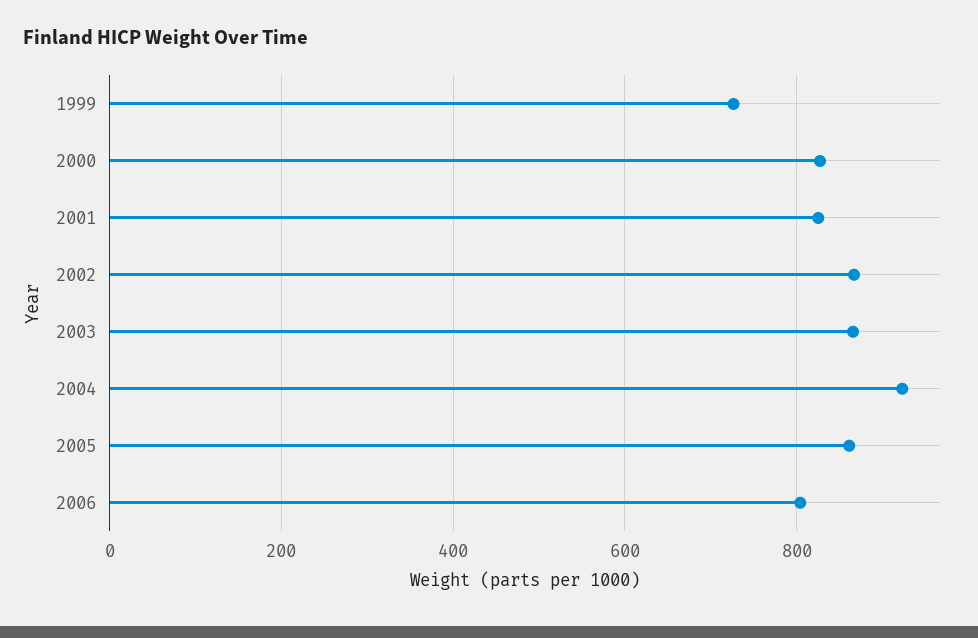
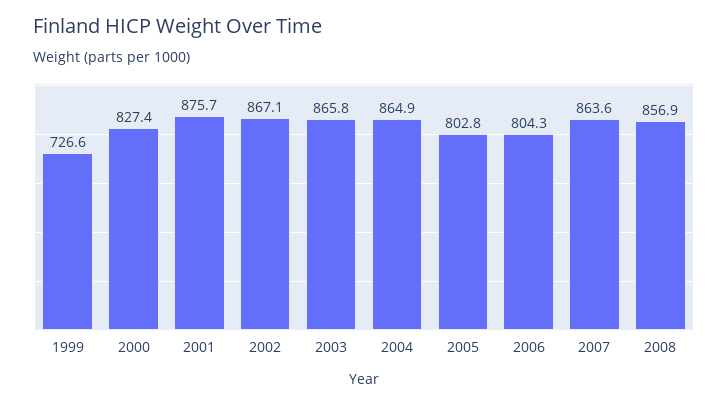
2001: 820 -> 875.7
2004: 920 -> 864.9
2005: 860 -> 802.8
2007: none -> 863.6
2008: none -> 856.9

